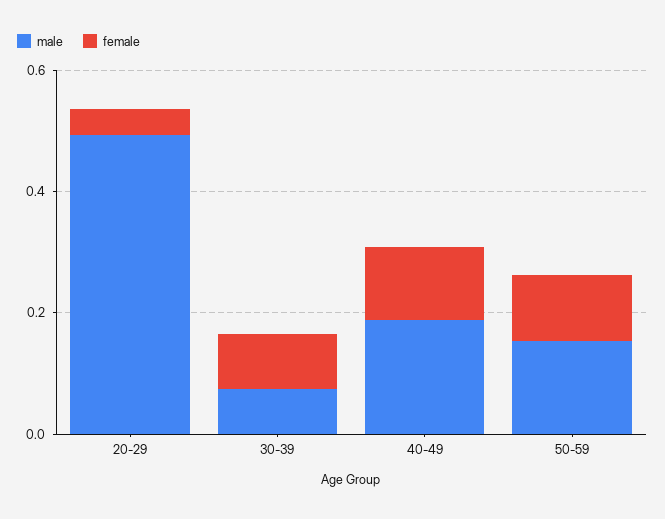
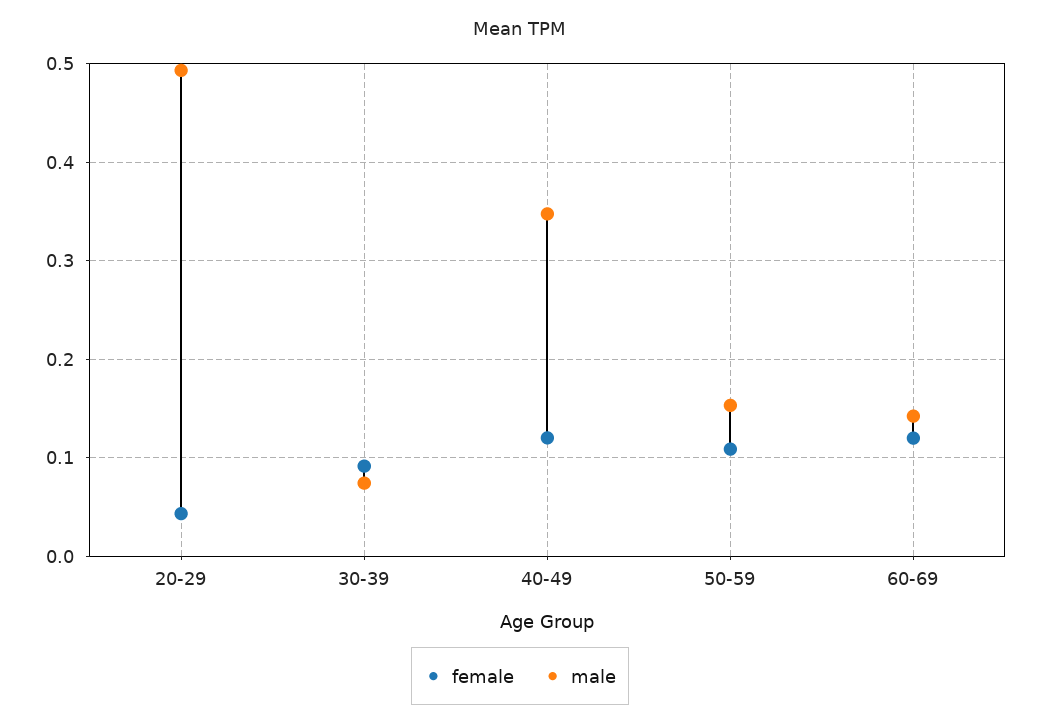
male, 40-49: 0.2 -> 0.35
female, 60-69: none -> 0.12
male, 60-69: none -> 0.14

